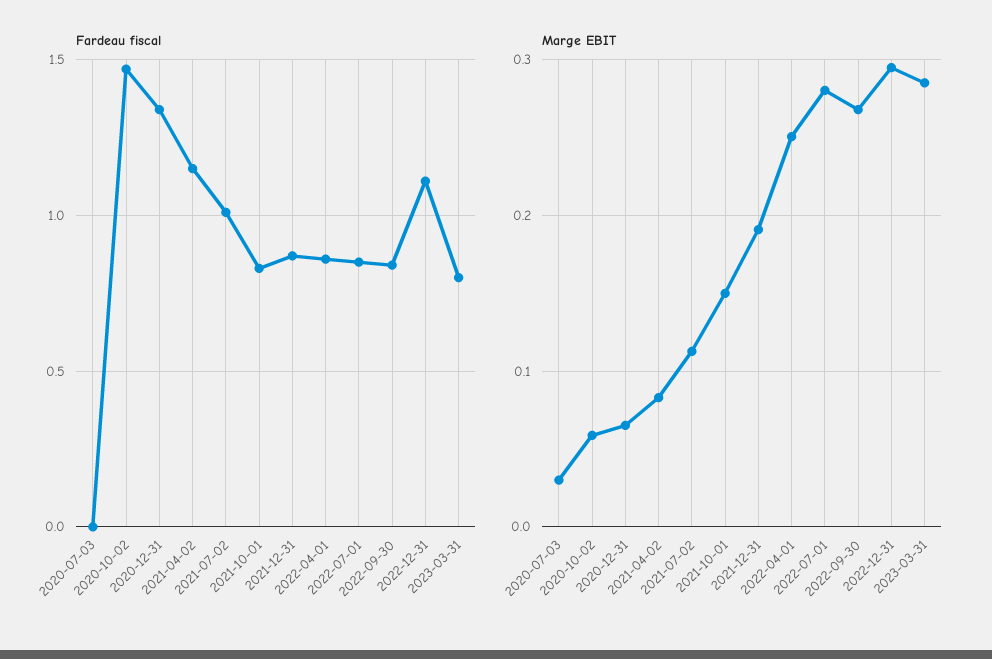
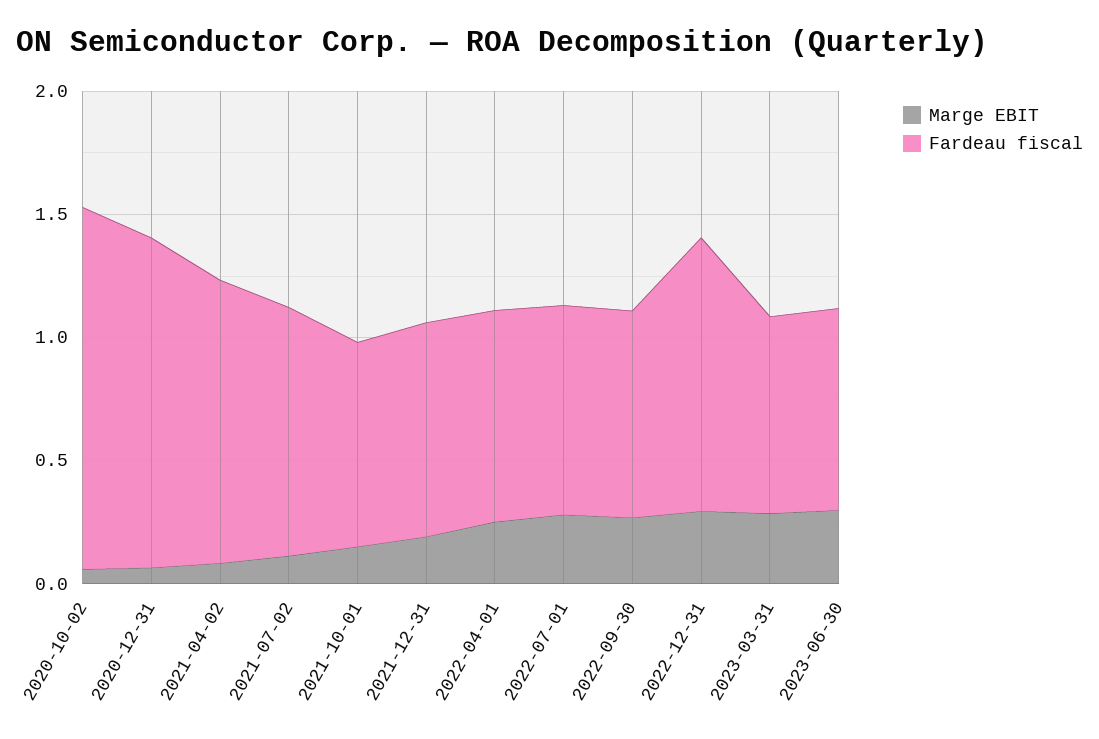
Fardeau fiscal, 2020-07-03: 0 -> none
Marge EBIT, 2020-07-03: 0.03 -> none
Marge EBIT, 2023-06-30: none -> 0.3
Fardeau fiscal, 2023-06-30: none -> 0.8

